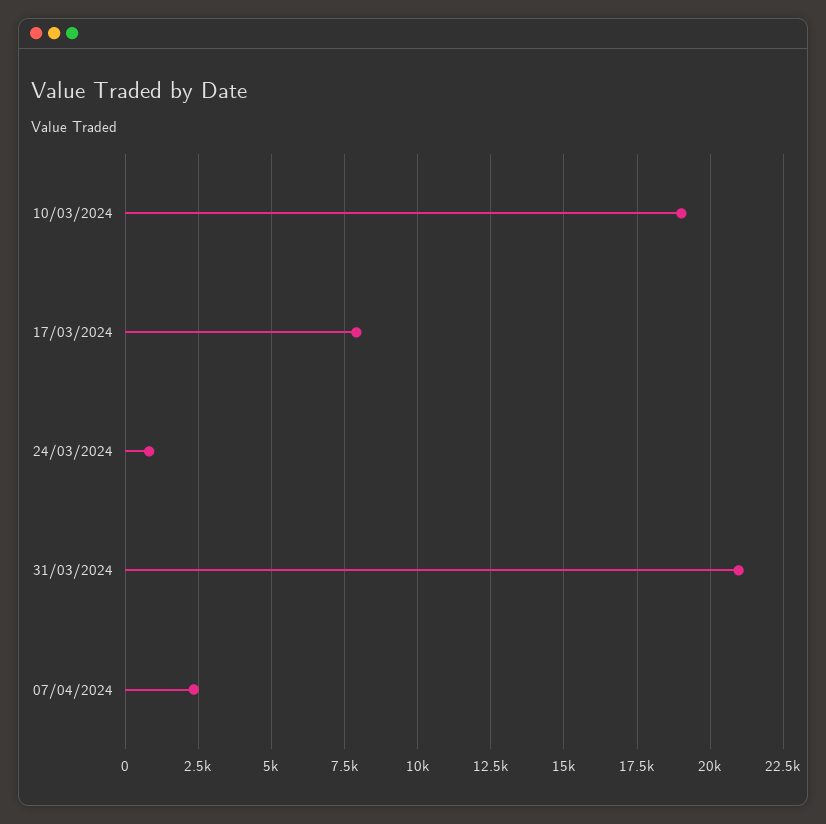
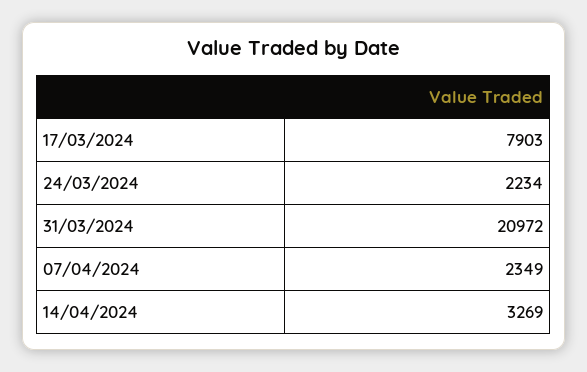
10/03/2024: 19000 -> none
24/03/2024: 750 -> 2234
14/04/2024: none -> 3269

